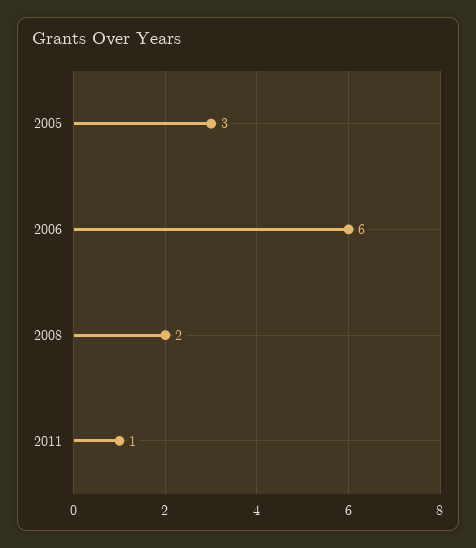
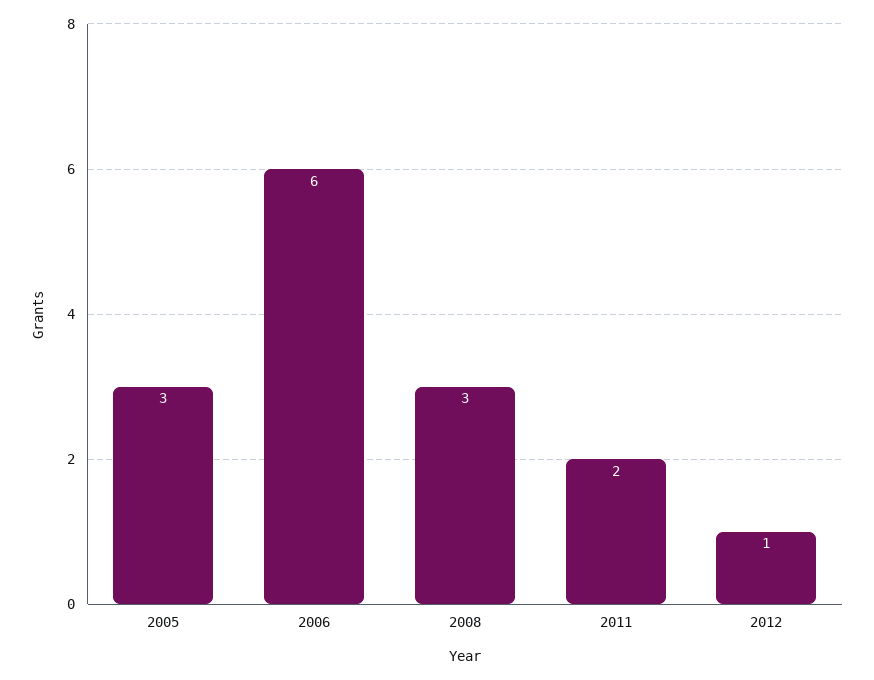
2008: 2 -> 3
2011: 1 -> 2
2012: none -> 1

